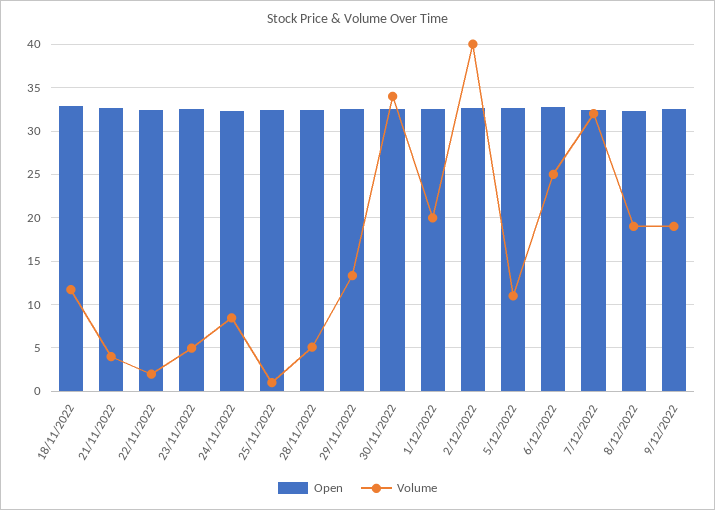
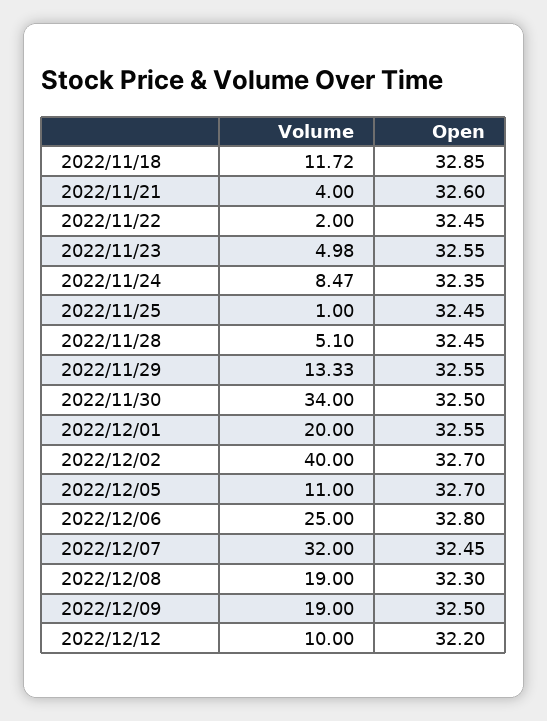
Volume, 2022/12/12: none -> 10
Open, 2022/12/12: none -> 32.2

